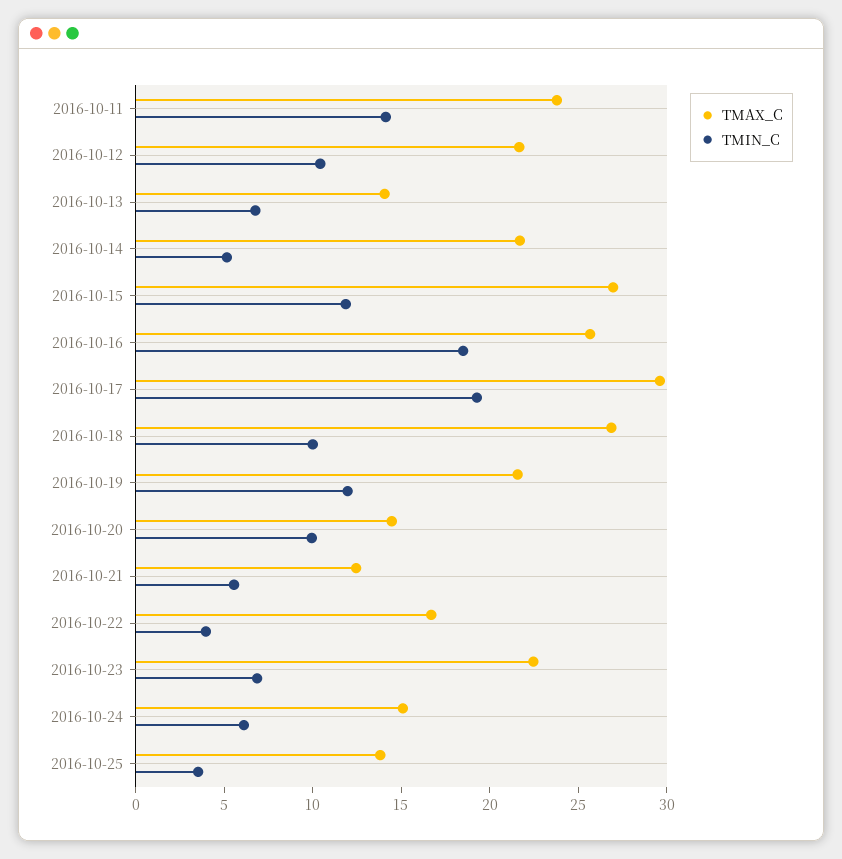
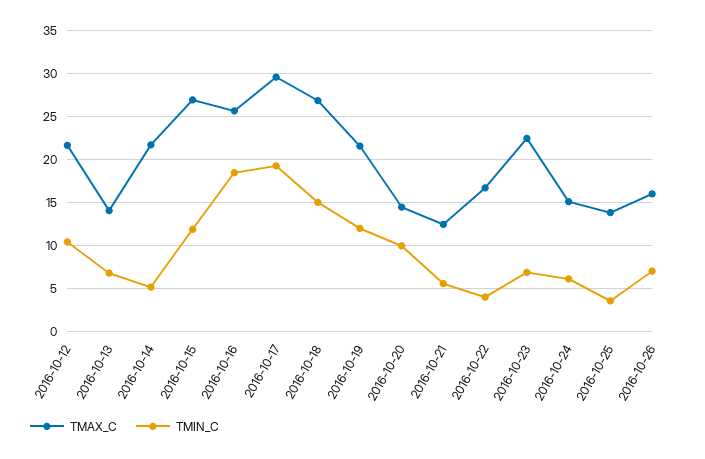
TMAX_C, 2016-10-11: 24 -> none
TMIN_C, 2016-10-11: 14 -> none
TMIN_C, 2016-10-18: 10 -> 15
TMAX_C, 2016-10-26: none -> 16
TMIN_C, 2016-10-26: none -> 7

